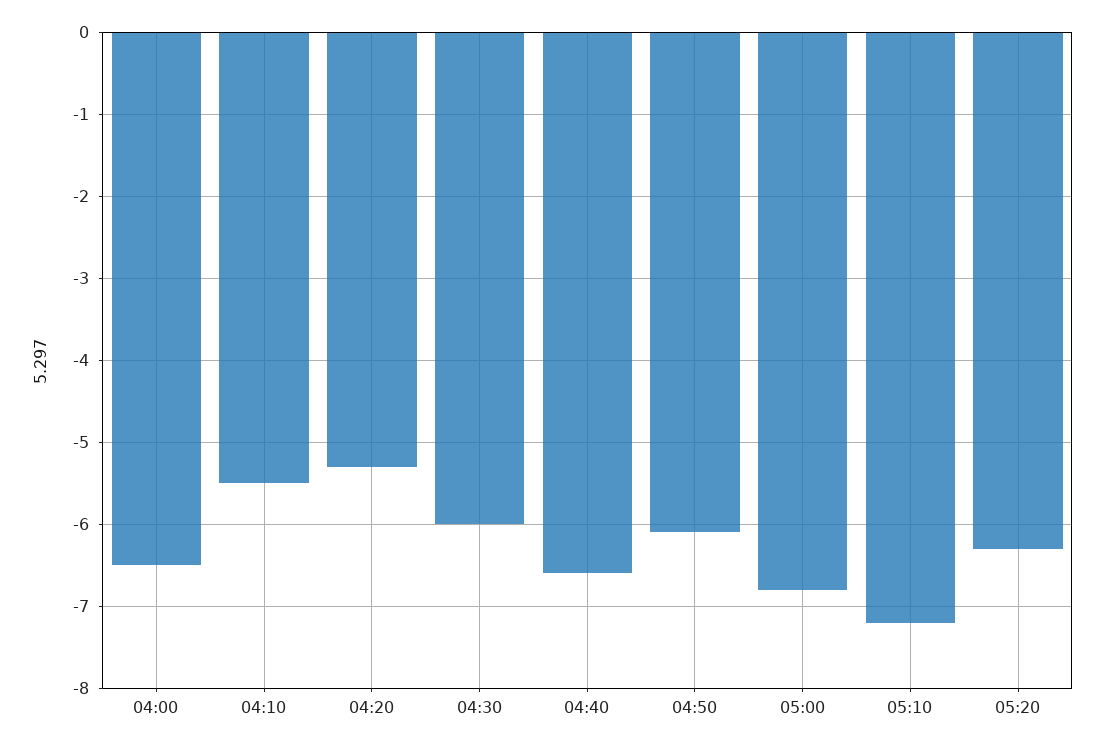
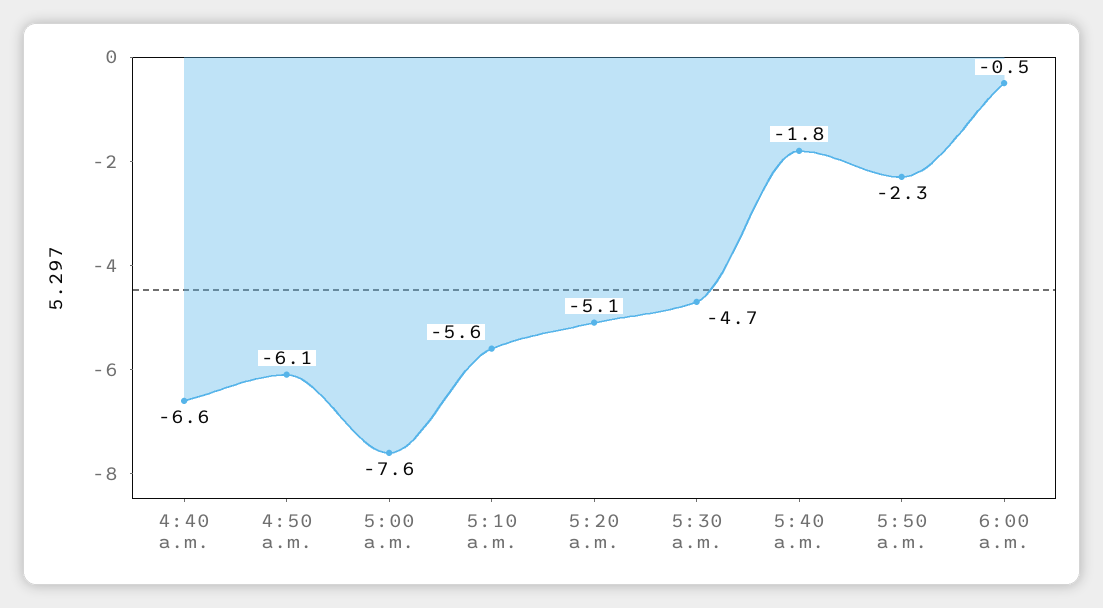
04:00: -6.5 -> none
04:10: -5.5 -> none
04:20: -5.3 -> none
04:30: -6 -> none
05:00: -6.8 -> -7.6
05:10: -7.2 -> -5.6
05:20: -6.3 -> -5.1
5:30 a.m.: none -> -4.7
5:40 a.m.: none -> -1.8
5:50 a.m.: none -> -2.3
6:00 a.m.: none -> -0.5

